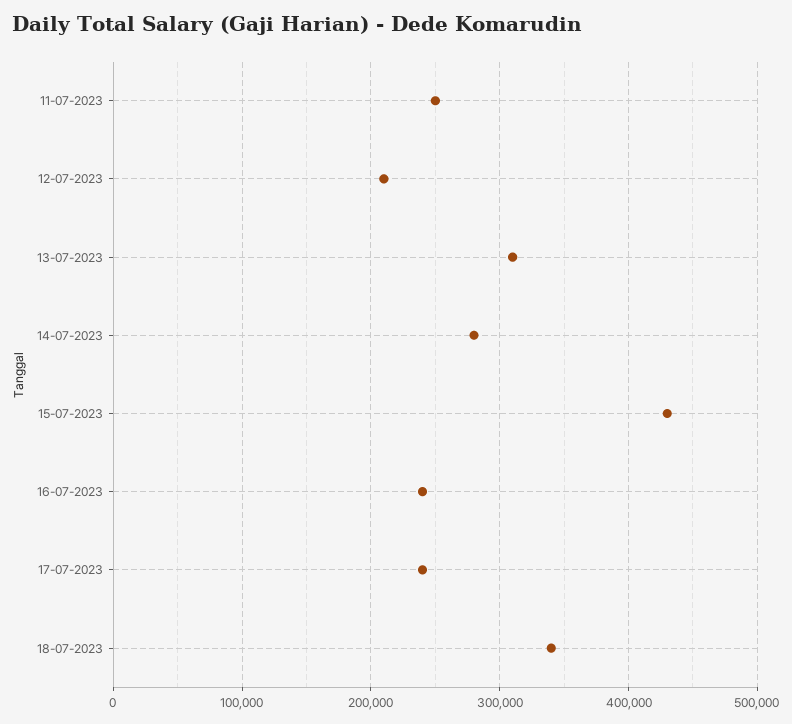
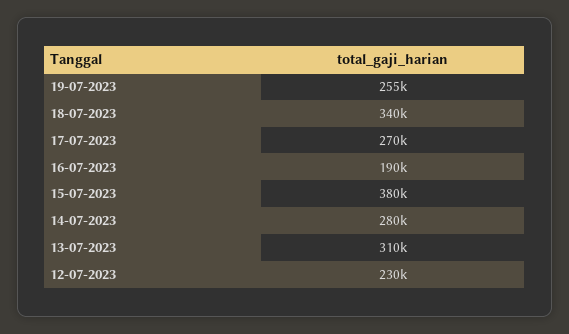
11-07-2023: 250000 -> none
12-07-2023: 210000 -> 230000
15-07-2023: 430000 -> 380000
16-07-2023: 240000 -> 190000
17-07-2023: 240000 -> 270000
19-07-2023: none -> 255000

